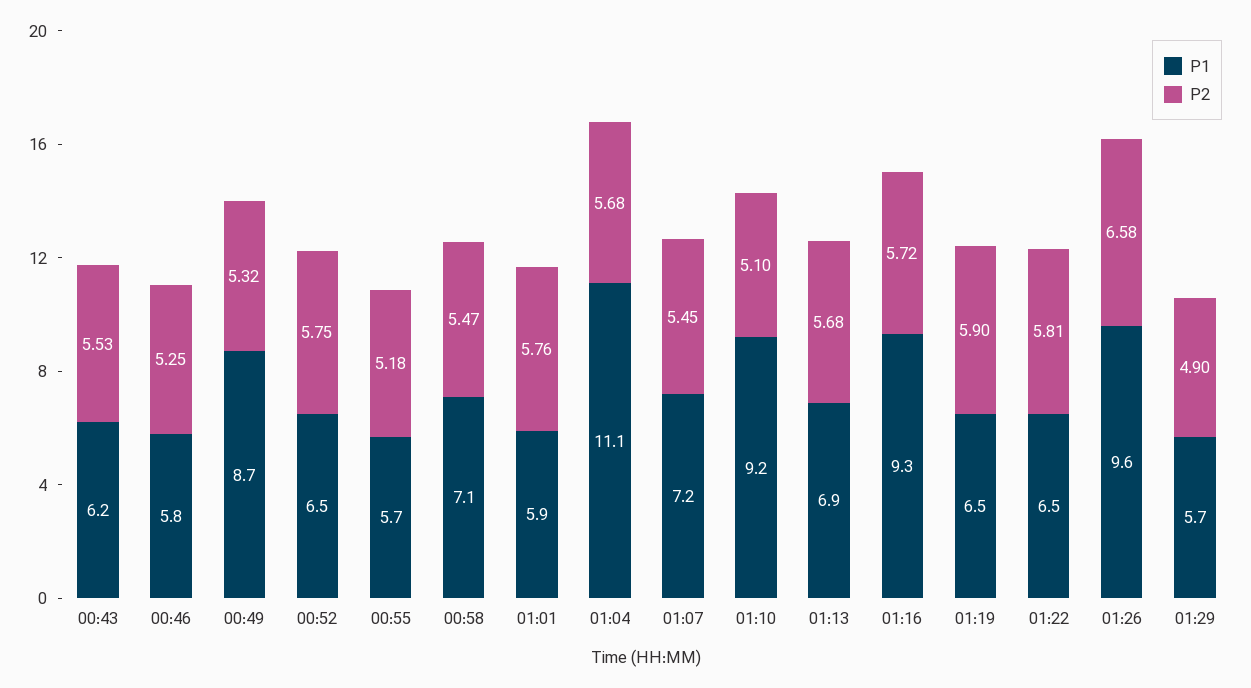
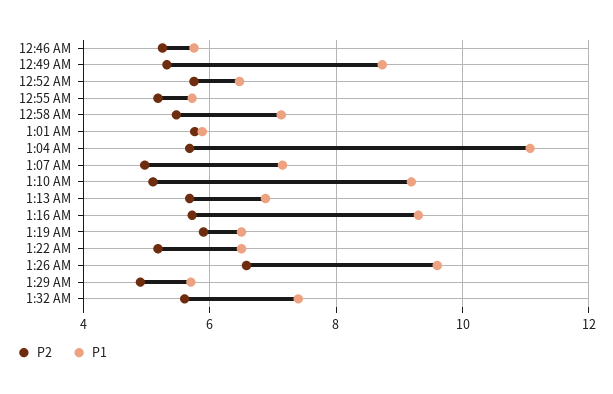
P1, 00:43: 6.2 -> none
P2, 00:43: 5.53 -> none
P2, 01:07: 5.45 -> 5
P2, 01:22: 5.81 -> 5.2
P2, 1:32 AM: none -> 5.6
P1, 1:32 AM: none -> 7.4

